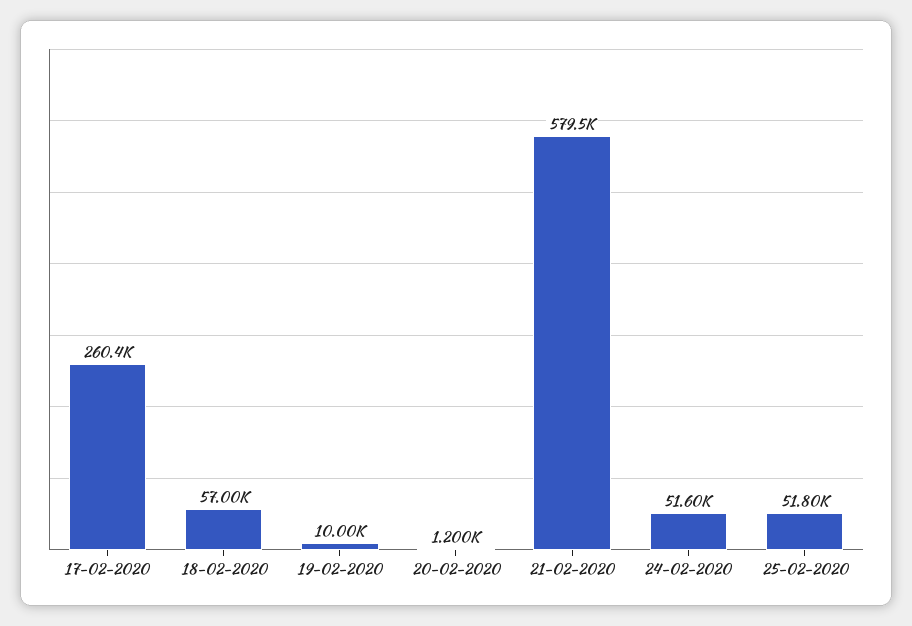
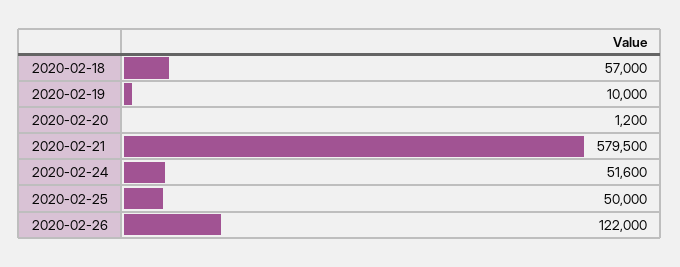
17-02-2020: 260400 -> none
25-02-2020: 51800 -> 50000
2020-02-26: none -> 122000

